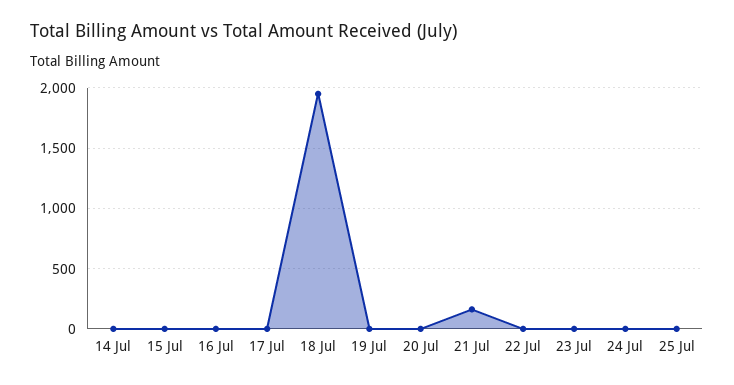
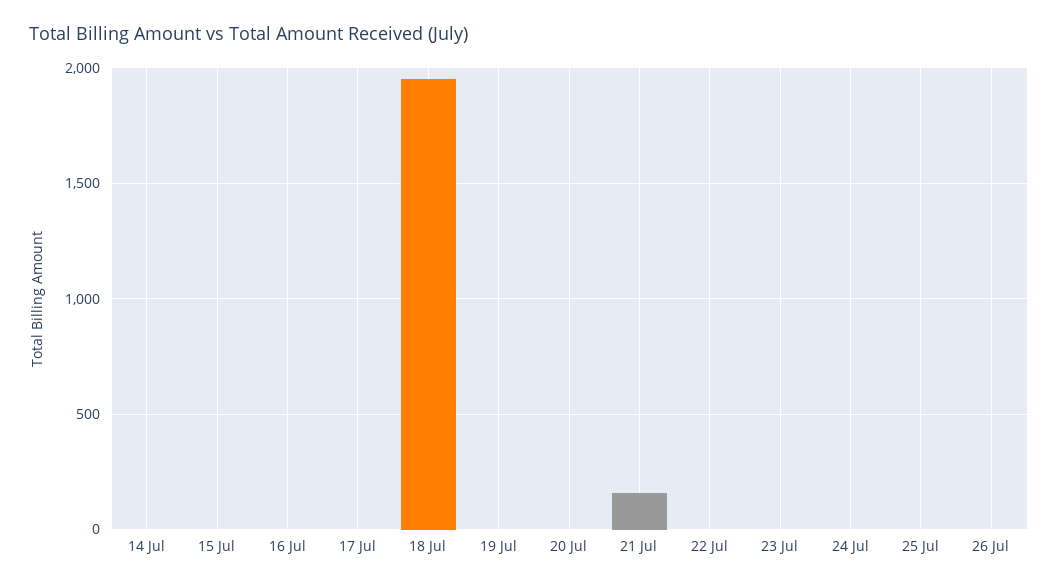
26 Jul: none -> 0

